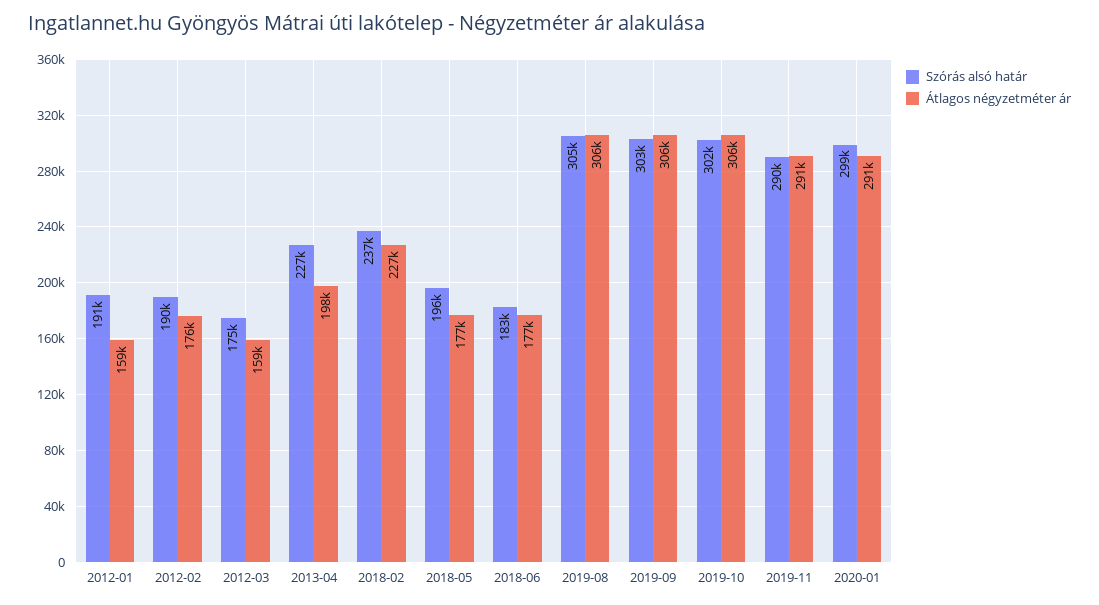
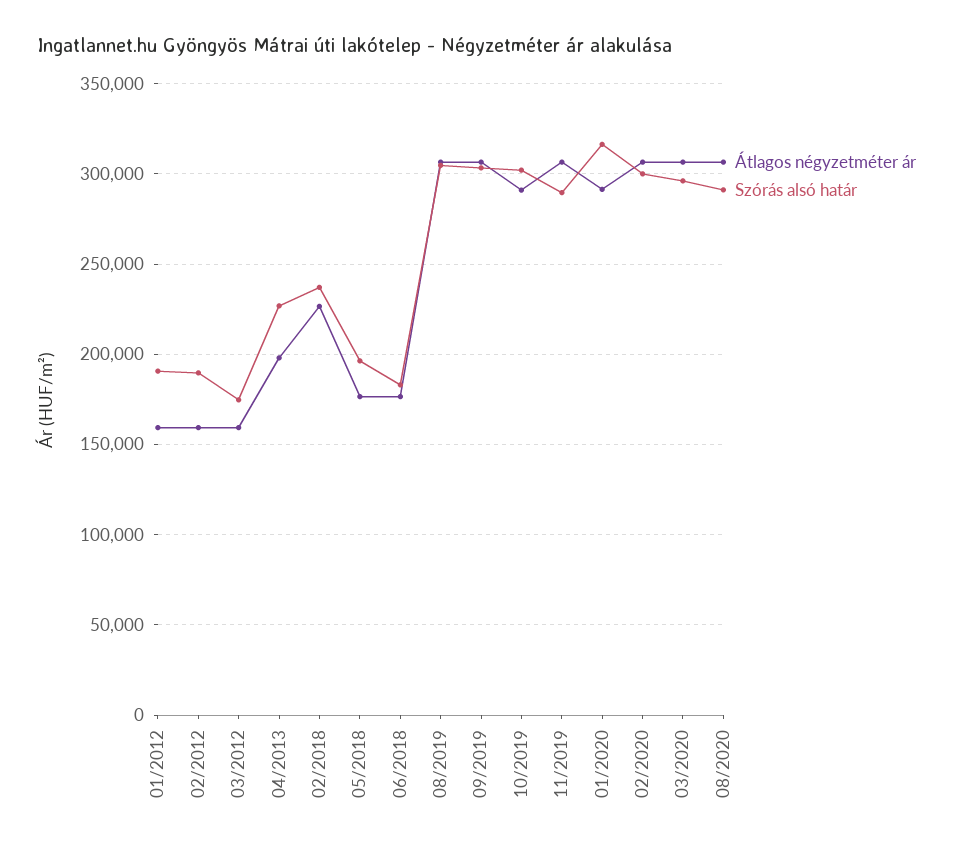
Átlagos négyzetméter ár, 2012-02: 176000 -> 160000
Átlagos négyzetméter ár, 2019-10: 306000 -> 290000
Átlagos négyzetméter ár, 2019-11: 291000 -> 305000
Szórás alsó határ, 2020-01: 299000 -> 315000
Átlagos négyzetméter ár, 02/2020: none -> 305000
Szórás alsó határ, 02/2020: none -> 300000
Átlagos négyzetméter ár, 03/2020: none -> 305000
Szórás alsó határ, 03/2020: none -> 295000
Átlagos négyzetméter ár, 08/2020: none -> 305000
Szórás alsó határ, 08/2020: none -> 290000

